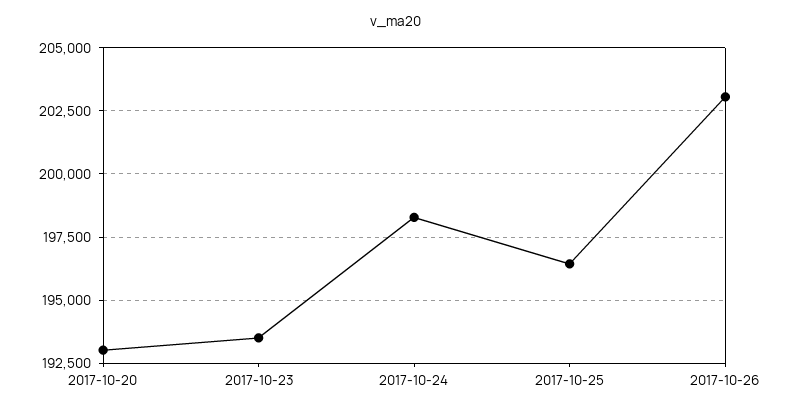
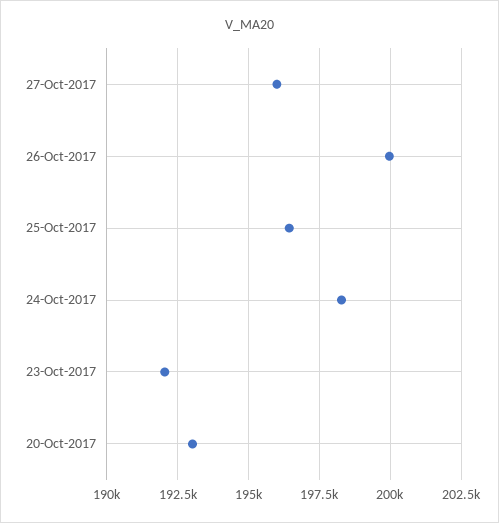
2017-10-23: 193500 -> 192000
2017-10-26: 203000 -> 200000
27-Oct-2017: none -> 196000

